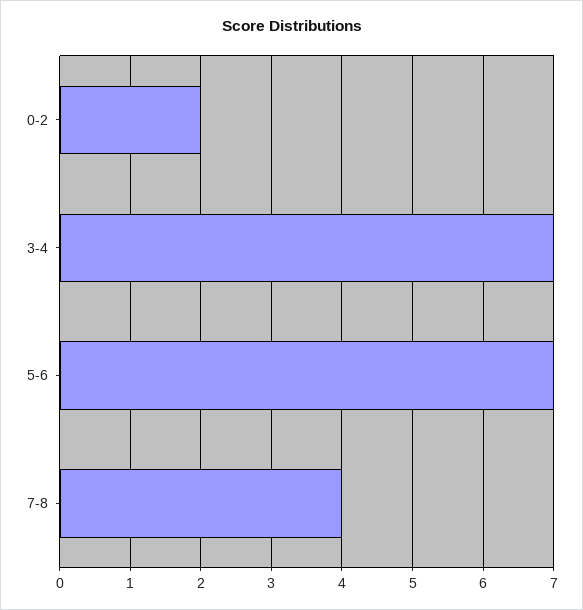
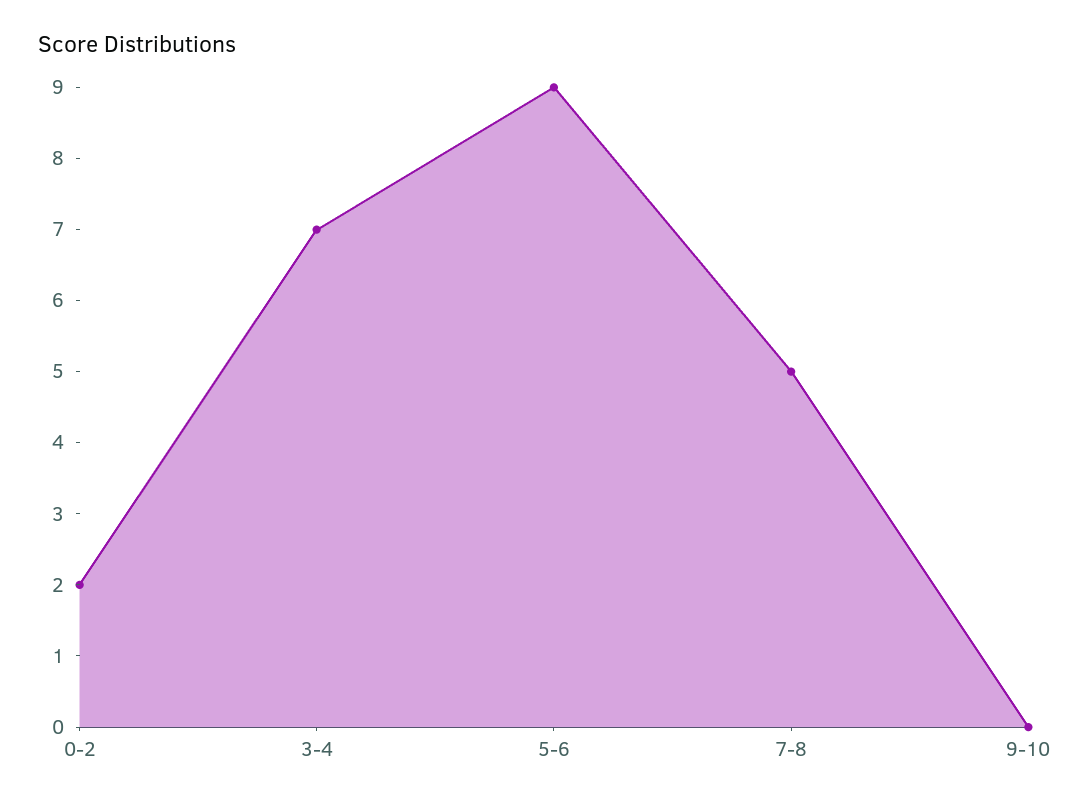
5-6: 7 -> 9
7-8: 4 -> 5
9-10: none -> 0

